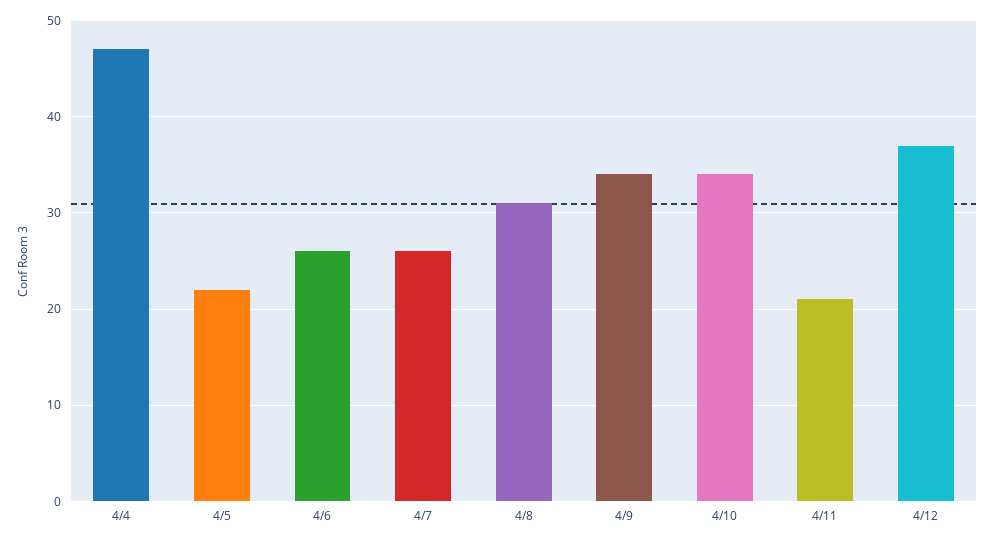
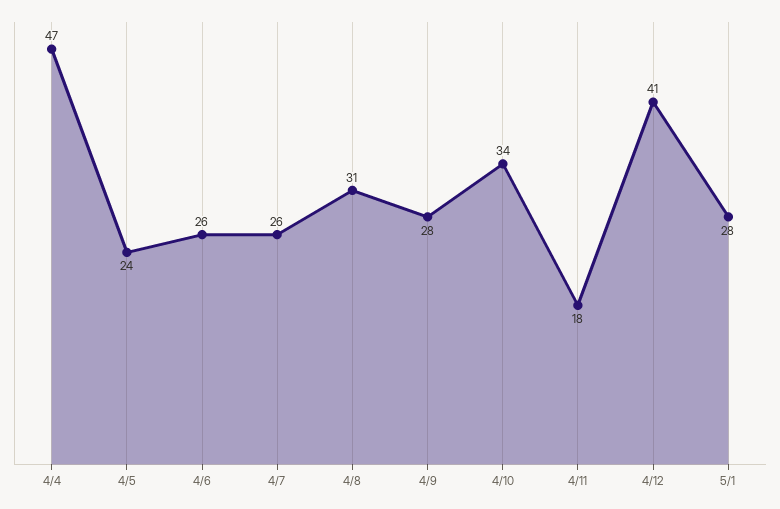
4/5: 22 -> 24
4/9: 34 -> 28
4/11: 21 -> 18
4/12: 37 -> 41
5/1: none -> 28

